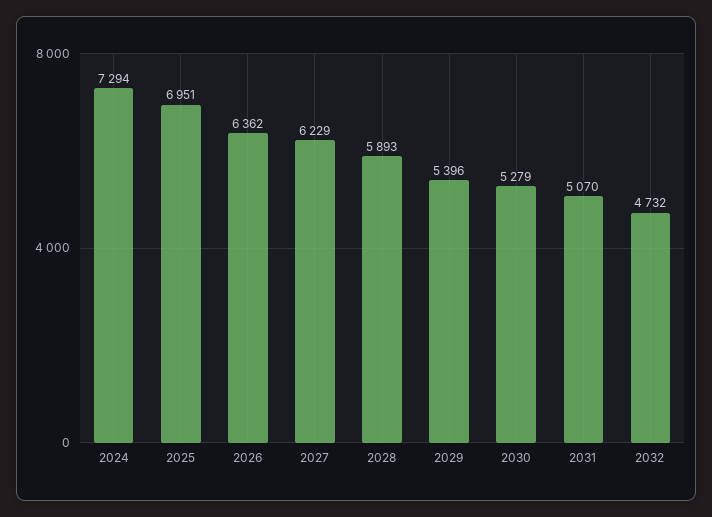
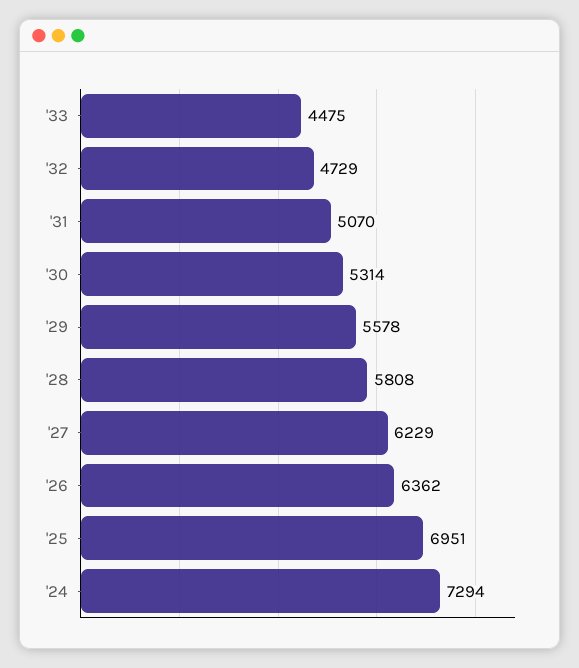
2028: 5893 -> 5808
2029: 5396 -> 5578
2030: 5279 -> 5314
2032: 4732 -> 4729
'33: none -> 4475

